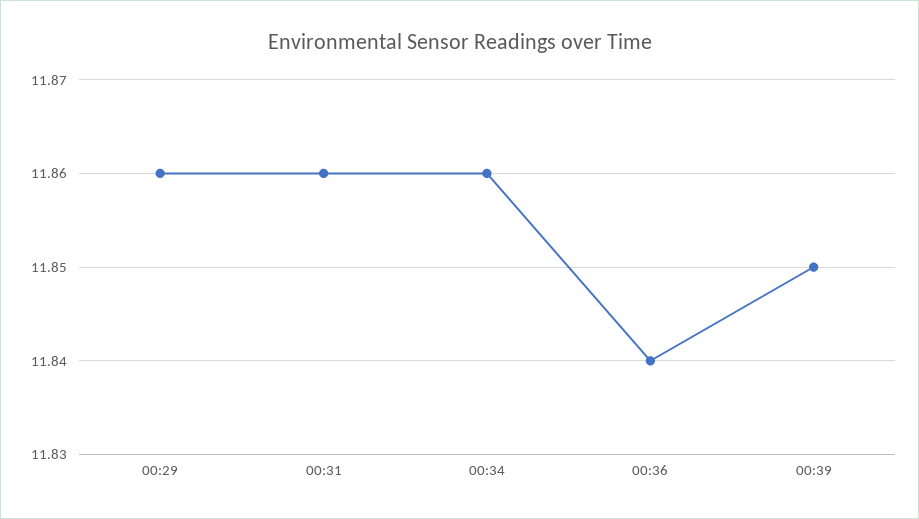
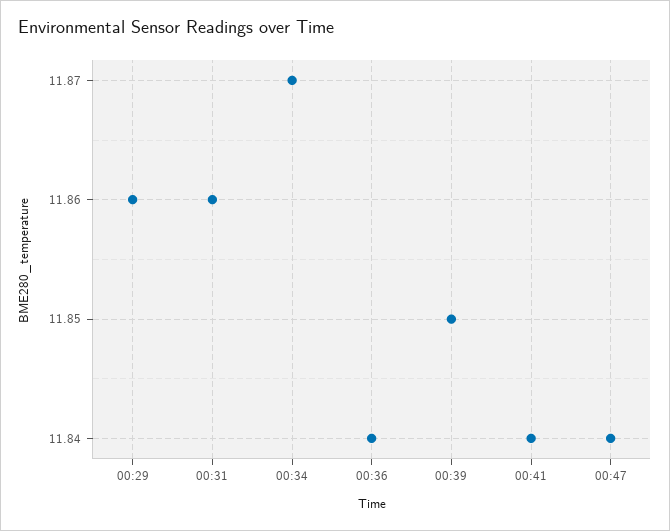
00:34: 11.86 -> 11.87
00:41: none -> 11.84
00:47: none -> 11.84

